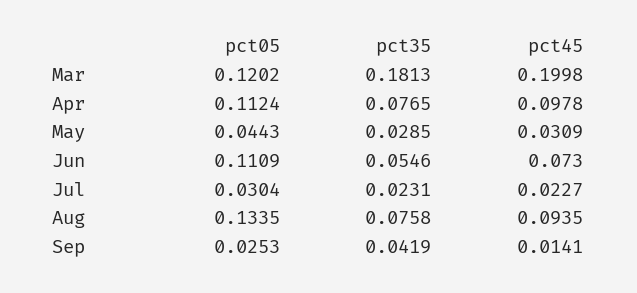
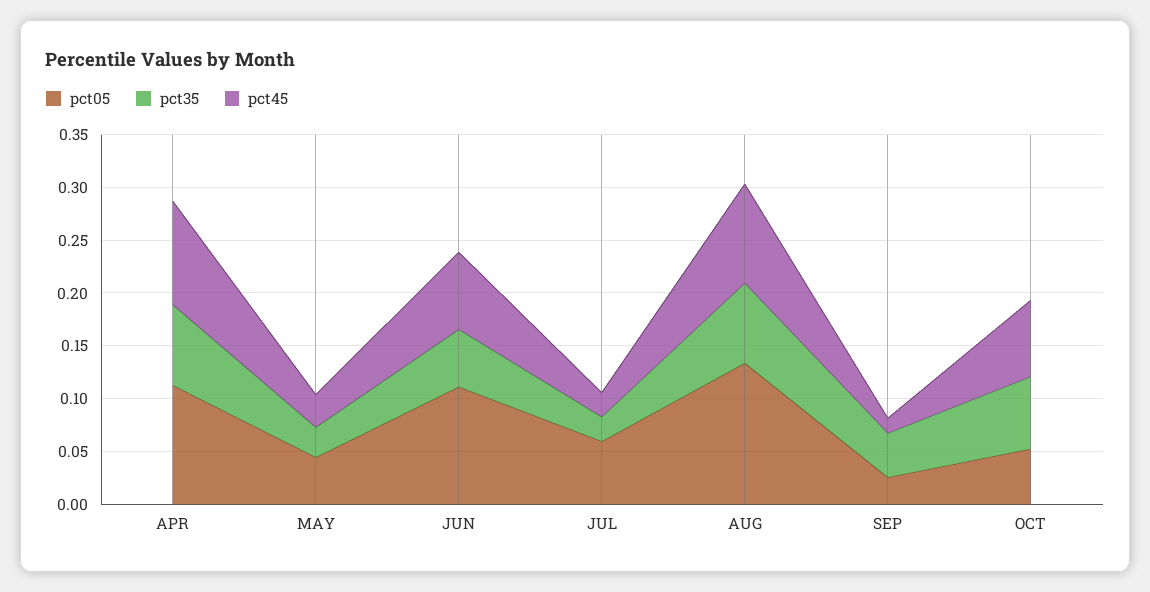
pct05, Mar: 0.1202 -> none
pct35, Mar: 0.1813 -> none
pct45, Mar: 0.1998 -> none
pct05, Jul: 0.0304 -> 0.06
pct05, OCT: none -> 0.05
pct35, OCT: none -> 0.07
pct45, OCT: none -> 0.07

